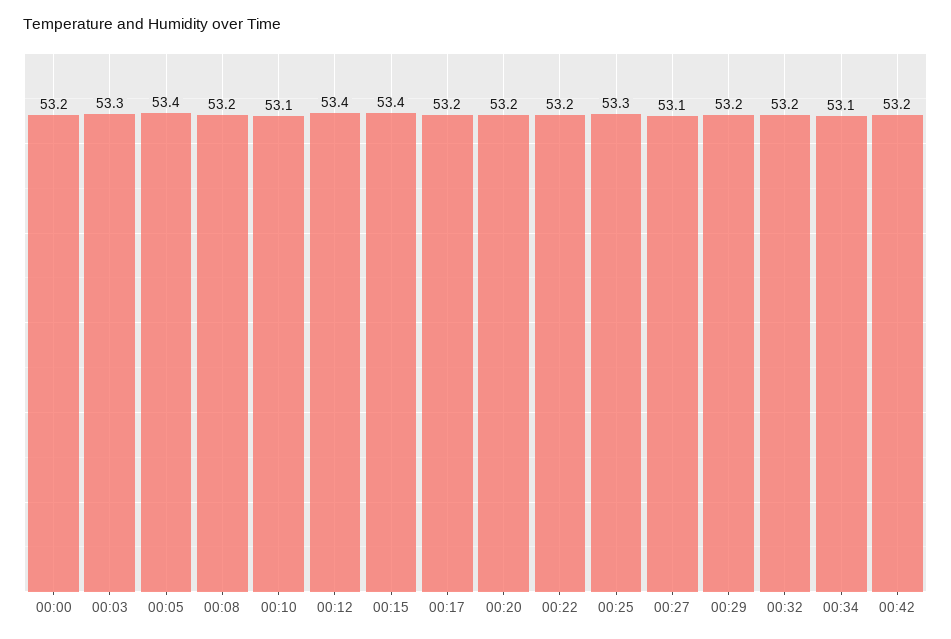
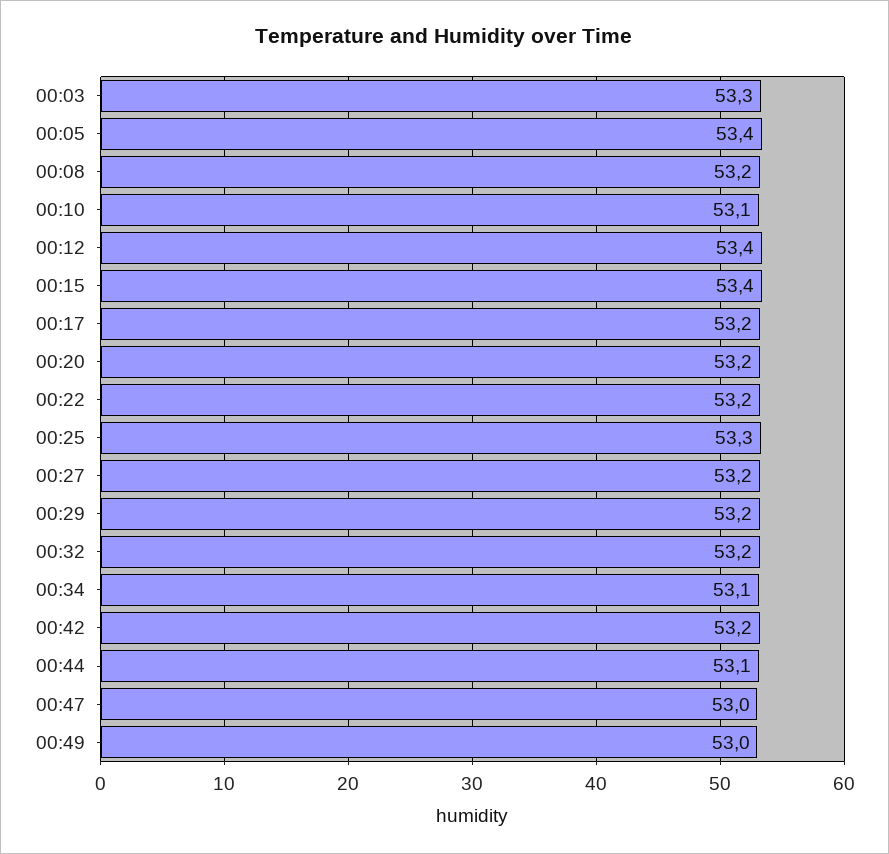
00:00: 53.2 -> none
00:27: 53.1 -> 53.2
00:44: none -> 53.1
00:47: none -> 53
00:49: none -> 53

